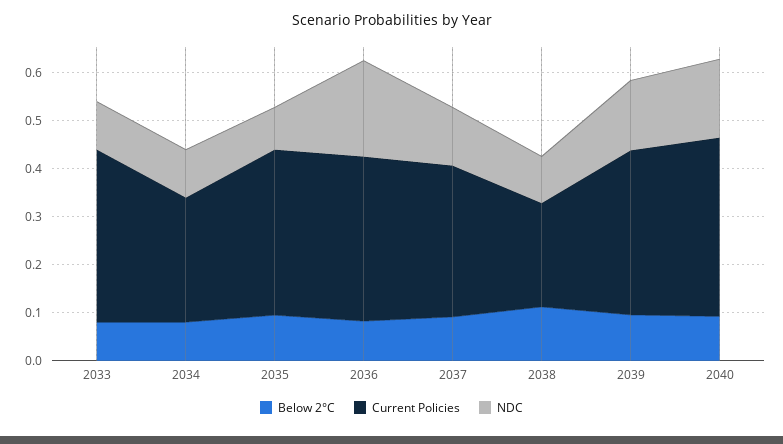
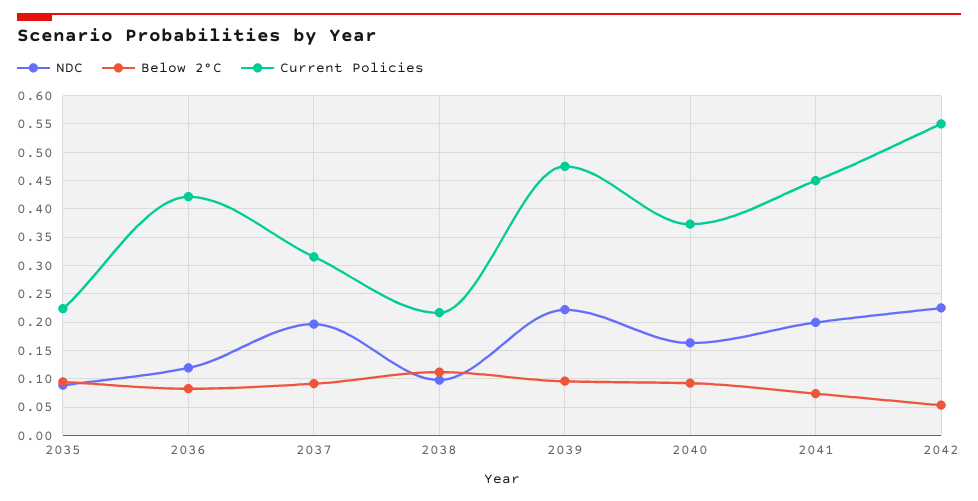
Below 2°C, 2033: 0.08 -> none
Current Policies, 2033: 0.36 -> none
NDC, 2033: 0.1 -> none
Below 2°C, 2034: 0.08 -> none
Current Policies, 2034: 0.26 -> none
NDC, 2034: 0.1 -> none
Current Policies, 2035: 0.34 -> 0.225
Current Policies, 2036: 0.34 -> 0.425
NDC, 2036: 0.2 -> 0.125
NDC, 2037: 0.12 -> 0.2
Current Policies, 2039: 0.34 -> 0.475
NDC, 2039: 0.14 -> 0.225
NDC, 2041: none -> 0.2
Below 2°C, 2041: none -> 0.075
Current Policies, 2041: none -> 0.45
NDC, 2042: none -> 0.225
Below 2°C, 2042: none -> 0.05
Current Policies, 2042: none -> 0.55

